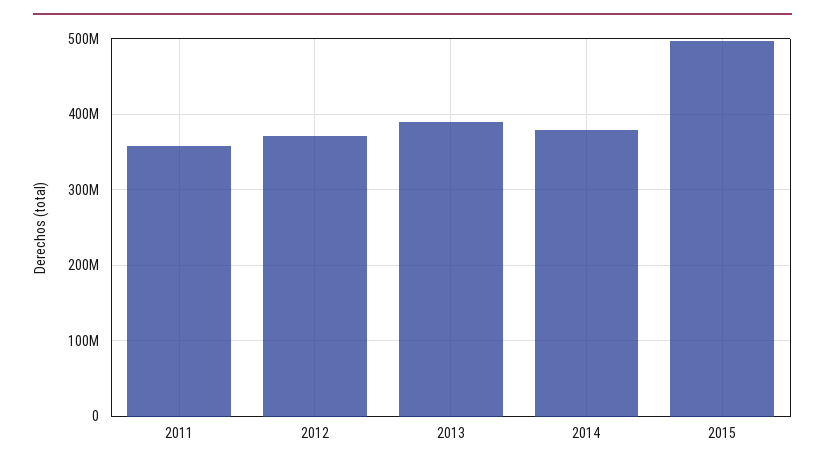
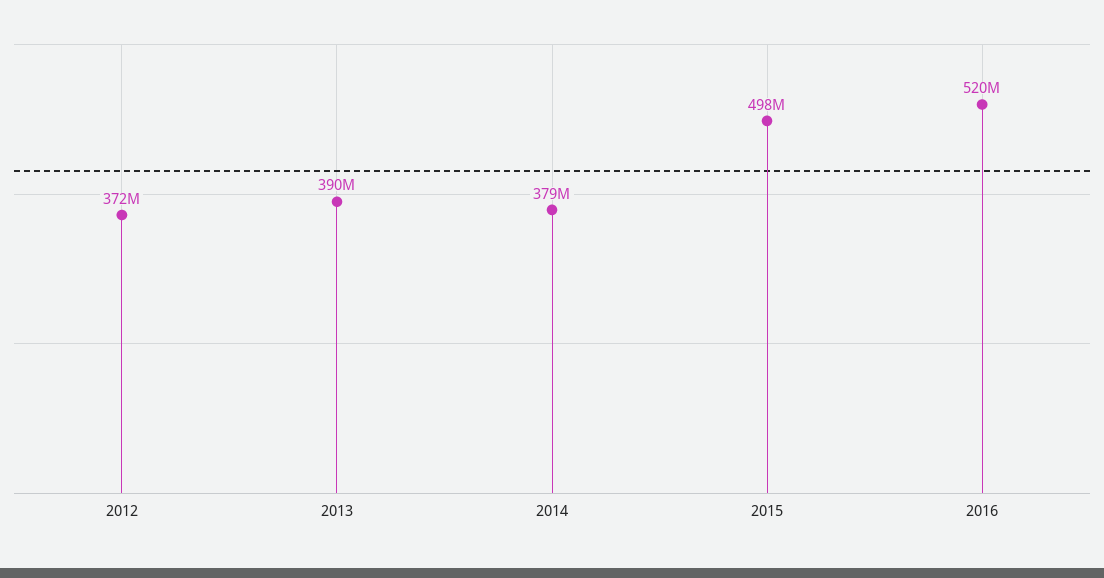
2011: 360000000 -> none
2016: none -> 520000000

